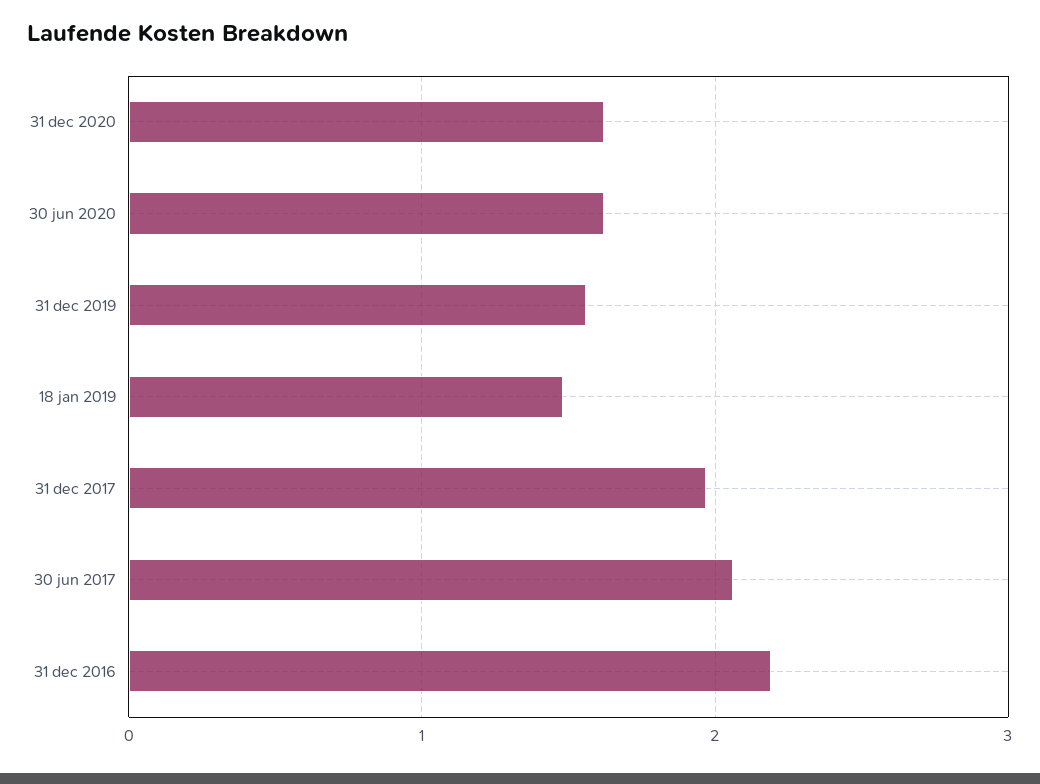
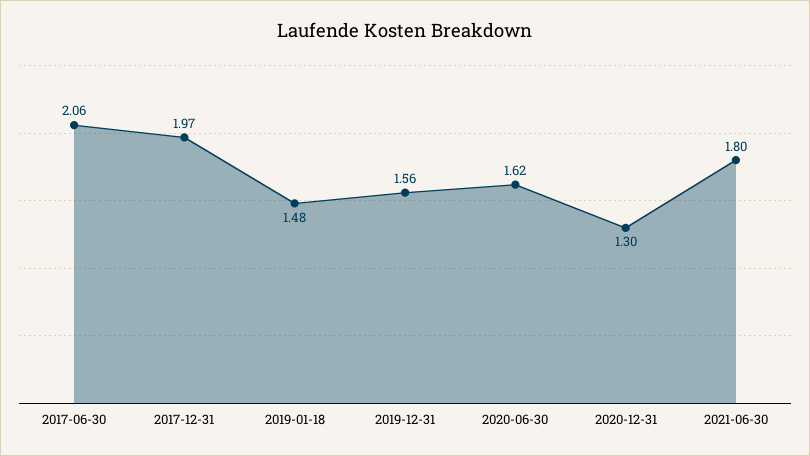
31 dec 2020: 1.6 -> 1.3
31 dec 2016: 2.2 -> none
2021-06-30: none -> 1.8

